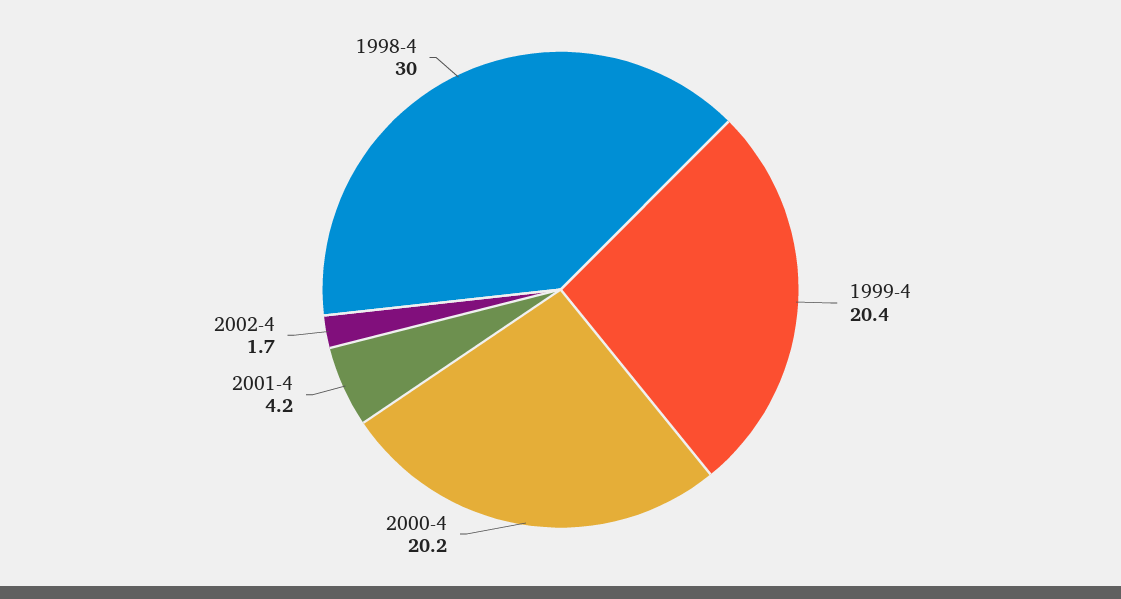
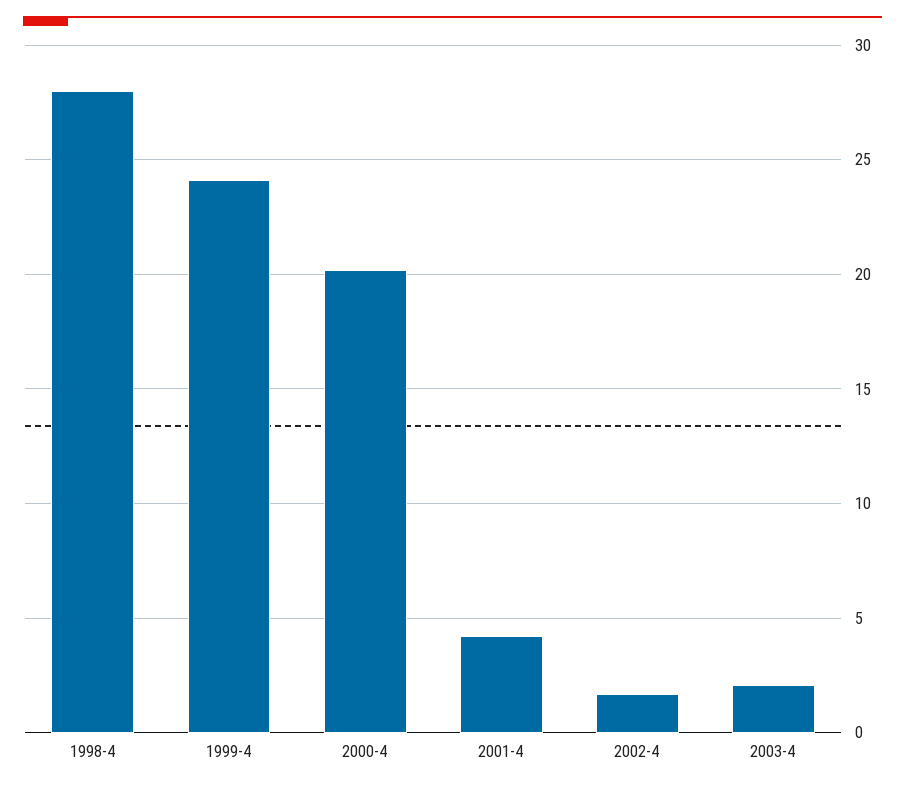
1999-4: 20.4 -> 24
1998-4: 30 -> 28
2003-4: none -> 2

